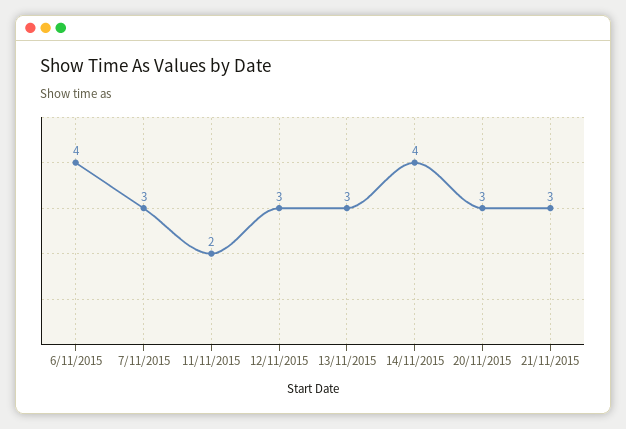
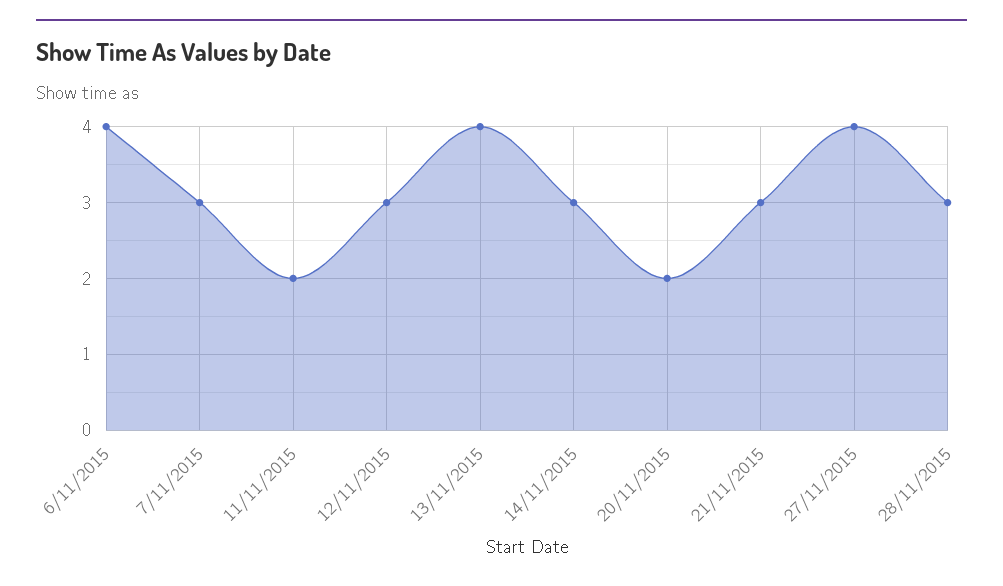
13/11/2015: 3 -> 4
14/11/2015: 4 -> 3
20/11/2015: 3 -> 2
27/11/2015: none -> 4
28/11/2015: none -> 3

